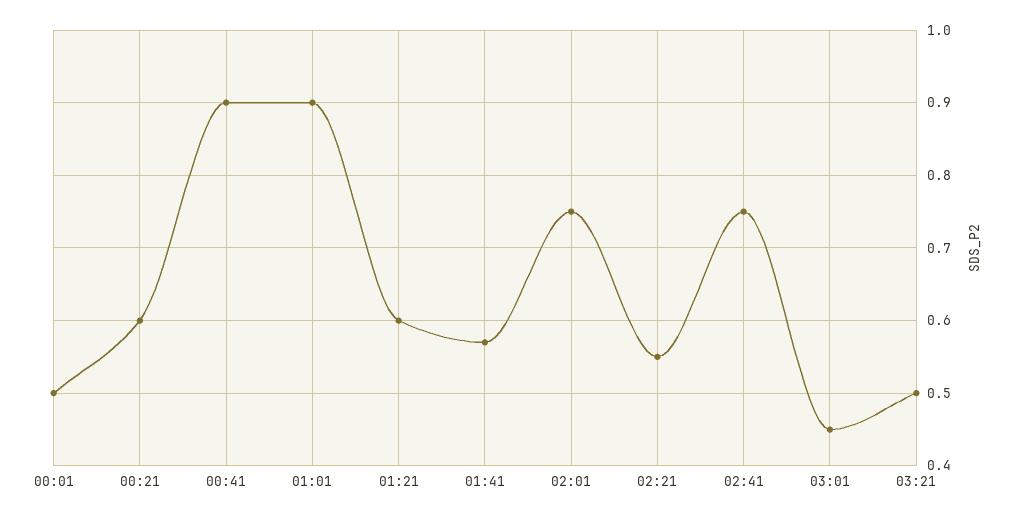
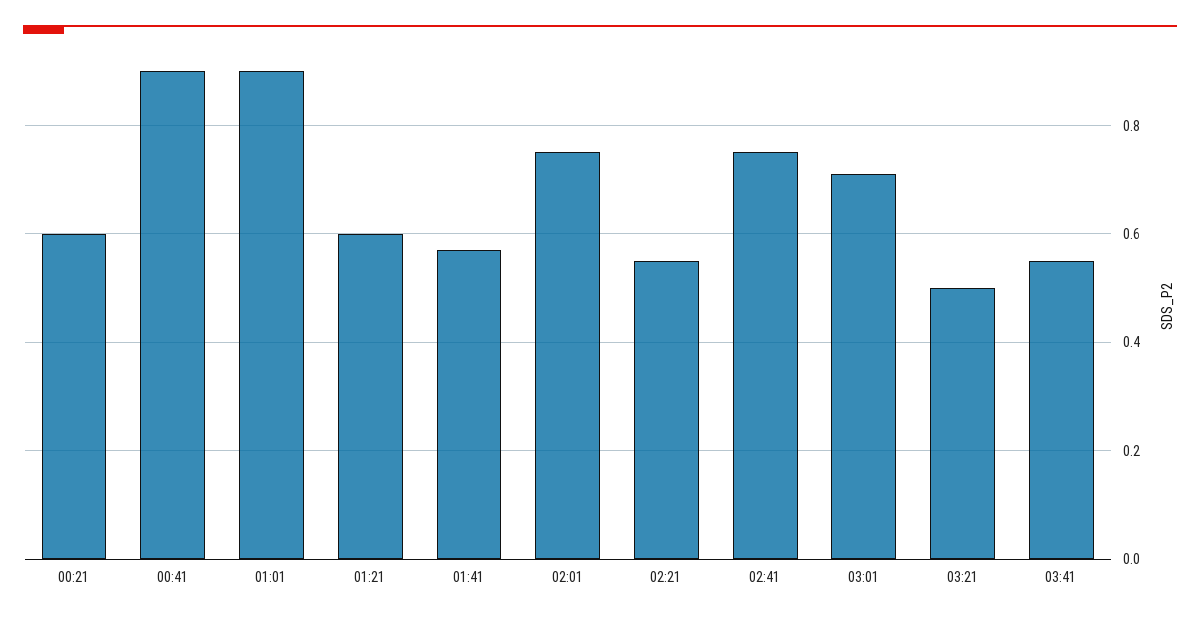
00:01: 0.5 -> none
03:01: 0.45 -> 0.7
03:41: none -> 0.55

